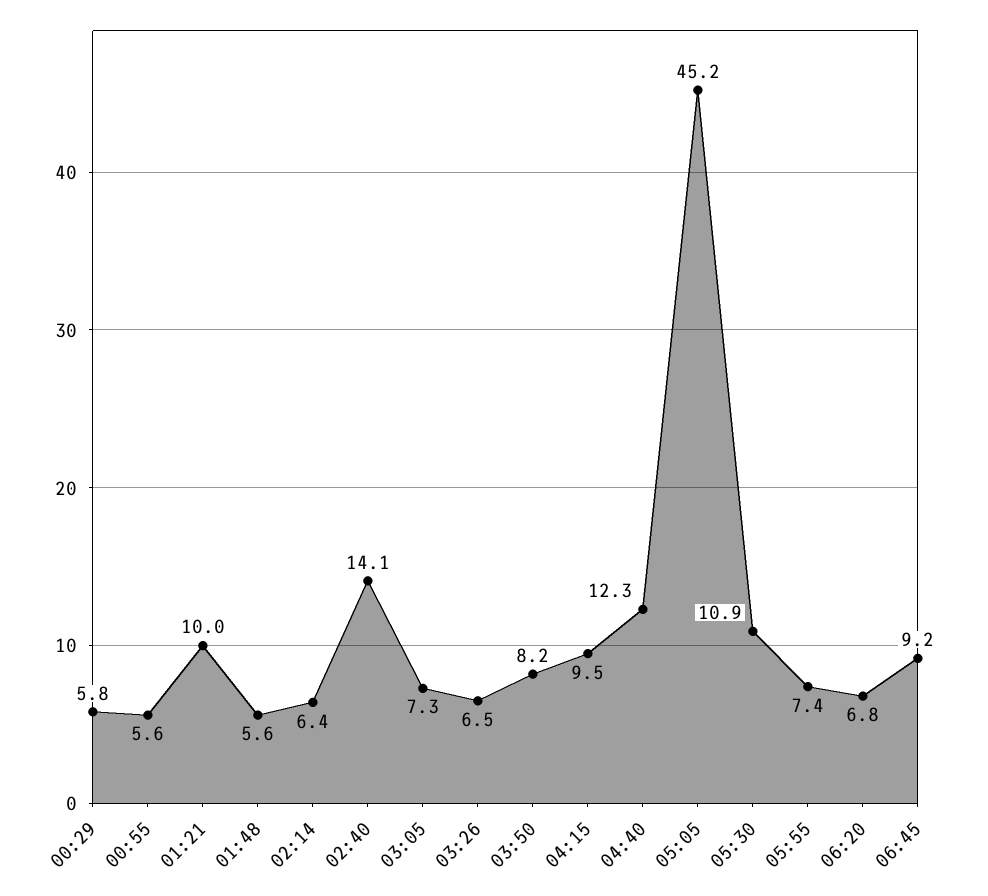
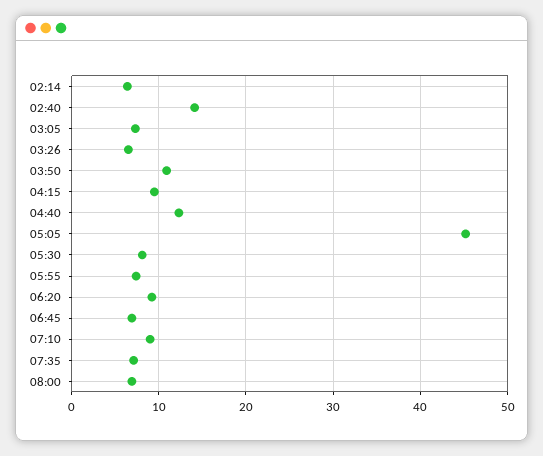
00:29: 5.8 -> none
00:55: 5.6 -> none
01:21: 10 -> none
01:48: 5.6 -> none
03:50: 8.2 -> 11
05:30: 10.9 -> 8
06:20: 6.8 -> 9
06:45: 9.2 -> 7
07:10: none -> 9
07:35: none -> 7
08:00: none -> 7

